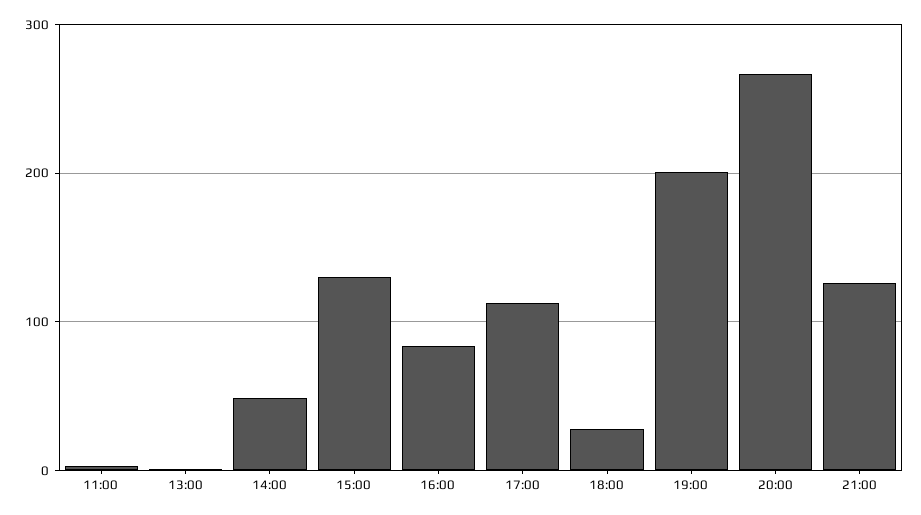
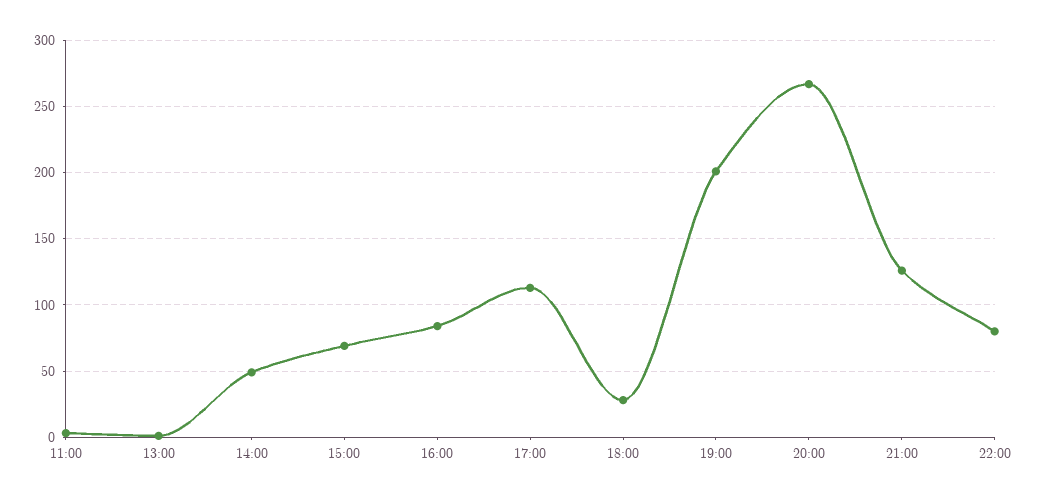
15:00: 130 -> 70
22:00: none -> 80

